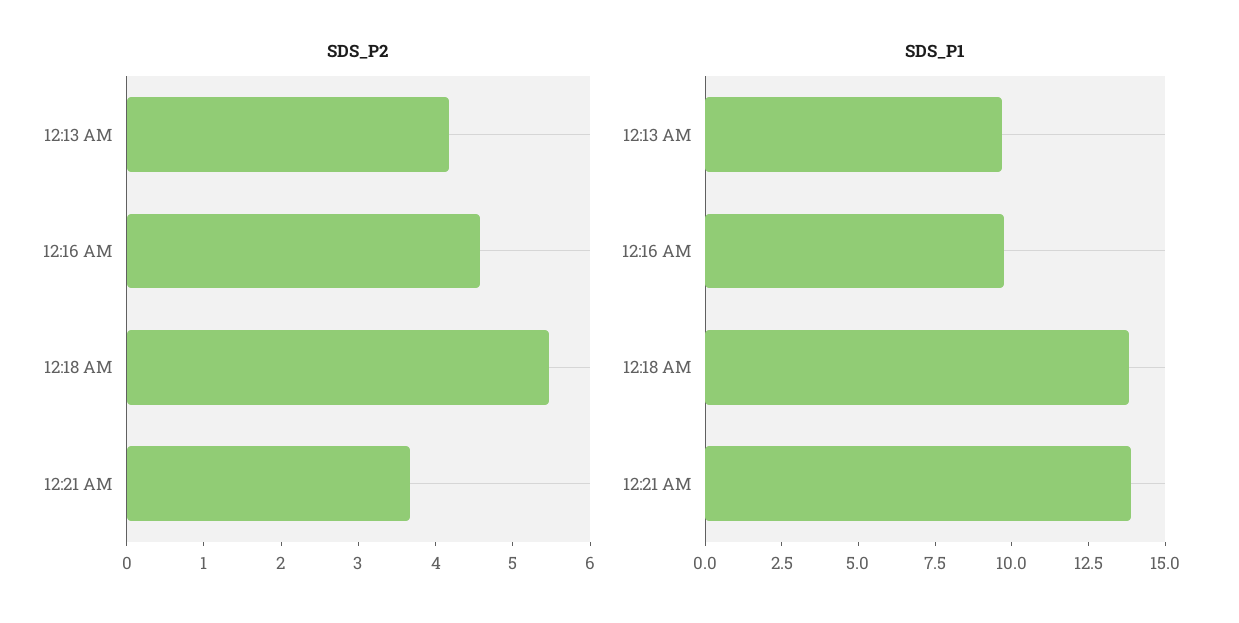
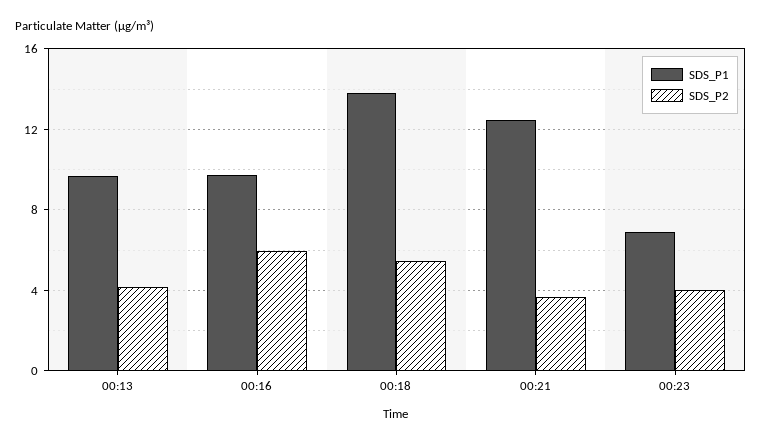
SDS_P2, 12:16 AM: 4.6 -> 6
SDS_P1, 12:21 AM: 14 -> 12.5
SDS_P1, 00:23: none -> 7
SDS_P2, 00:23: none -> 4

